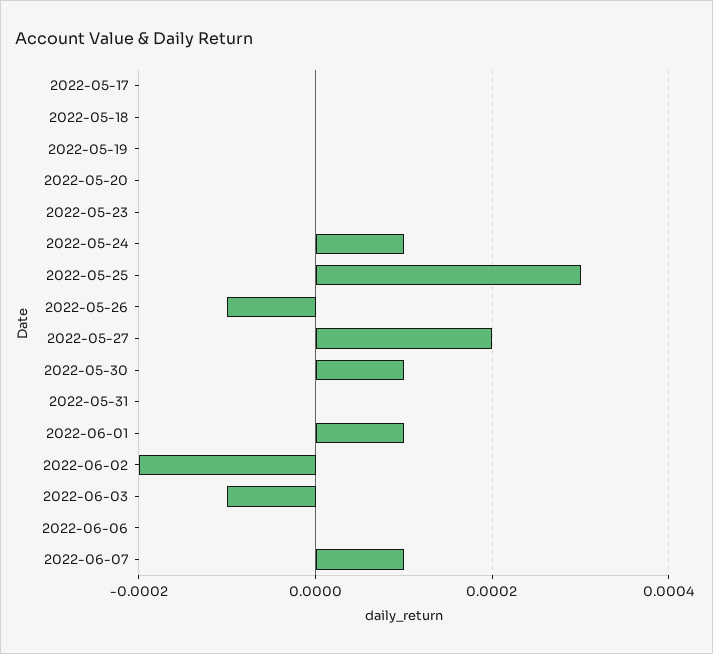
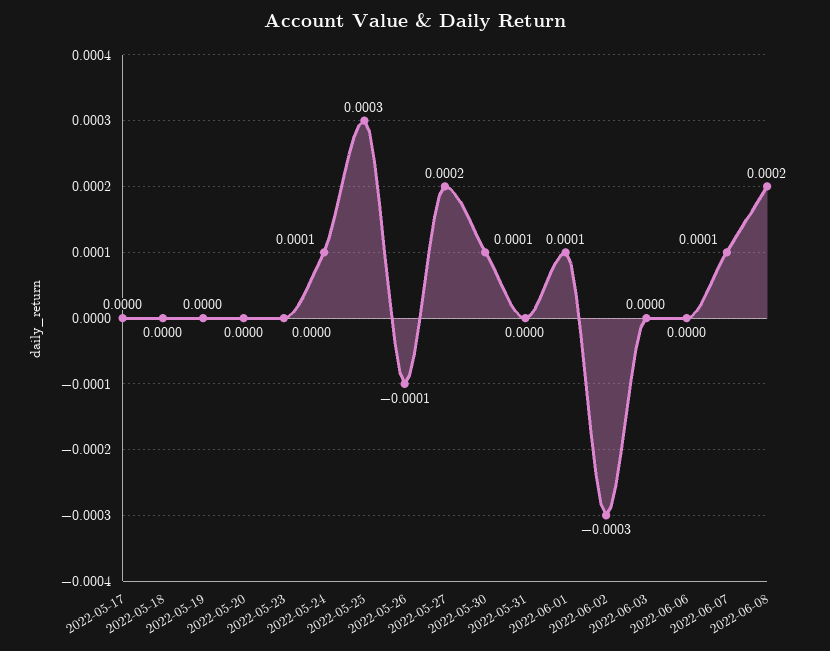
2022-06-02: -0.0002 -> -0.0003
2022-06-03: -0.0001 -> 0
2022-06-08: none -> 0.0002

